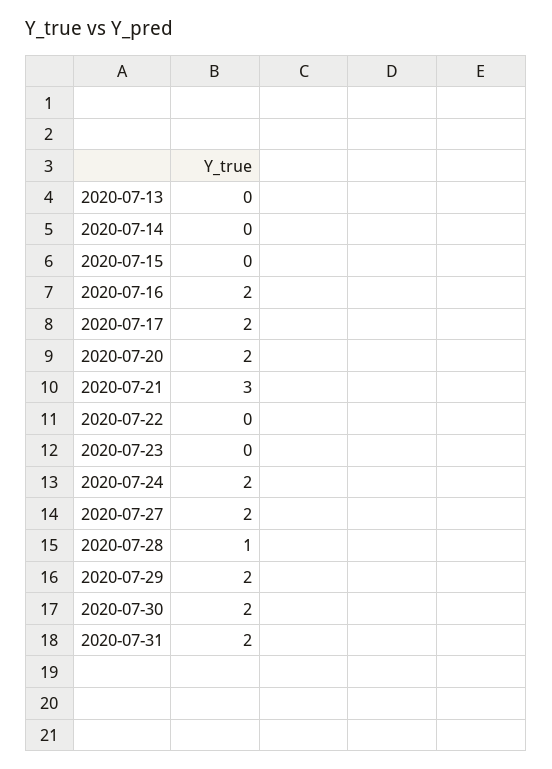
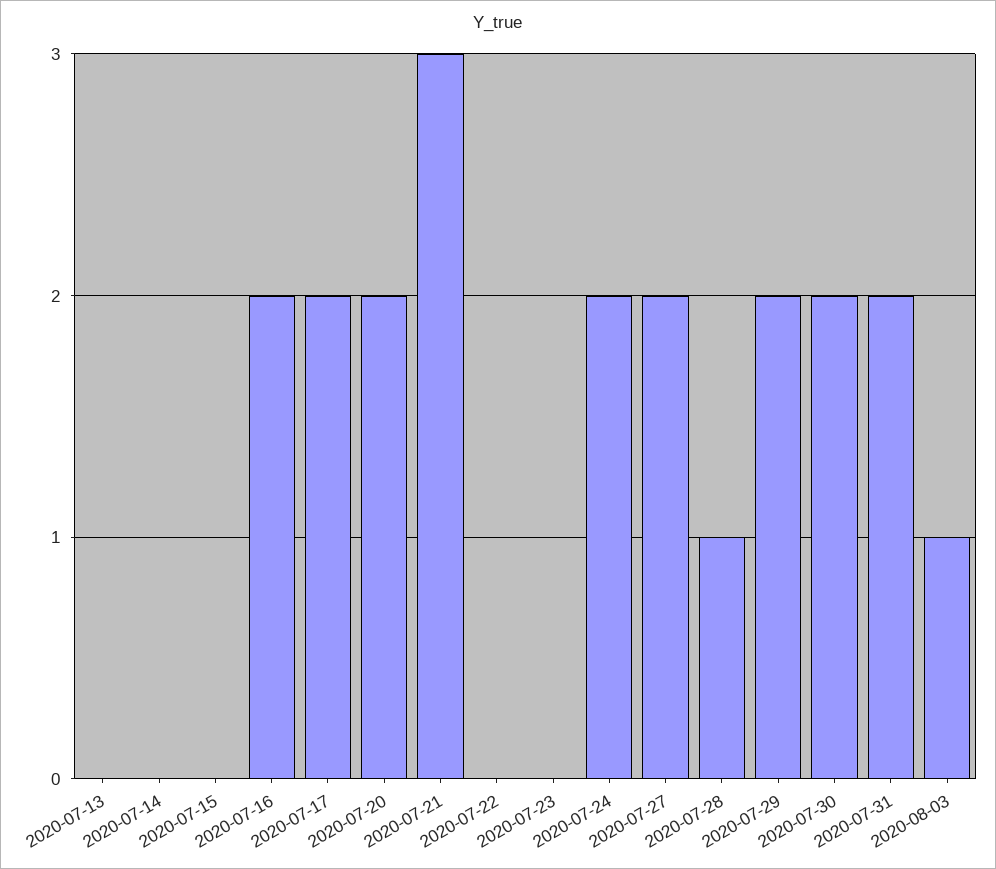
2020-08-03: none -> 1

